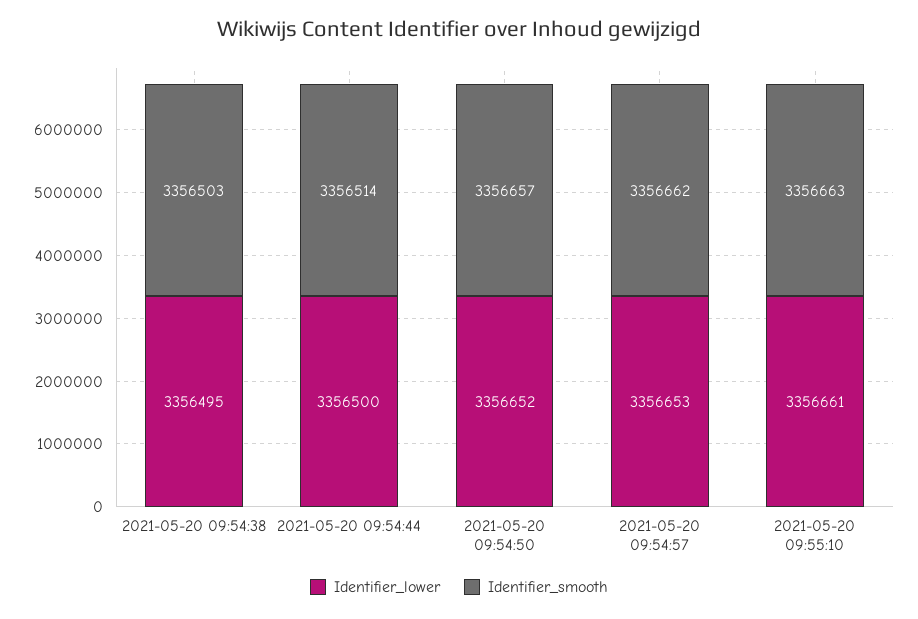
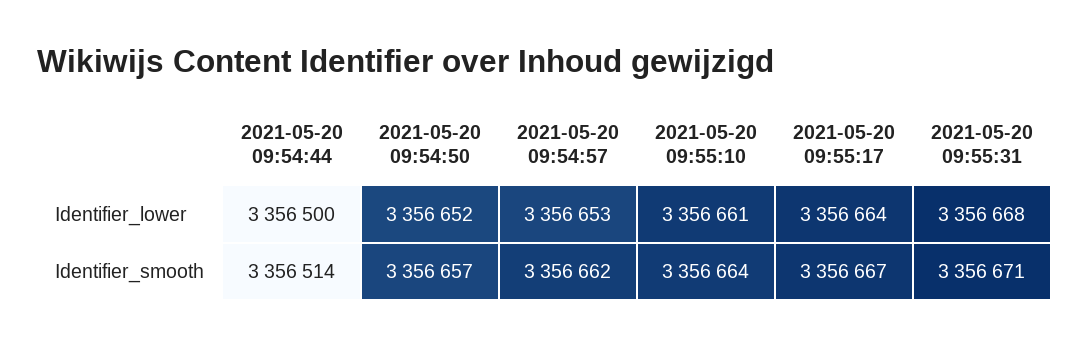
Identifier_lower, 2021-05-20 09:54:38: 3356495 -> none
Identifier_smooth, 2021-05-20 09:54:38: 3356503 -> none
Identifier_smooth, 2021-05-20 09:55:10: 3356663 -> 3356664
Identifier_lower, 2021-05-20 09:55:17: none -> 3356664
Identifier_lower, 2021-05-20 09:55:31: none -> 3356668
Identifier_smooth, 2021-05-20 09:55:17: none -> 3356667
Identifier_smooth, 2021-05-20 09:55:31: none -> 3356671

